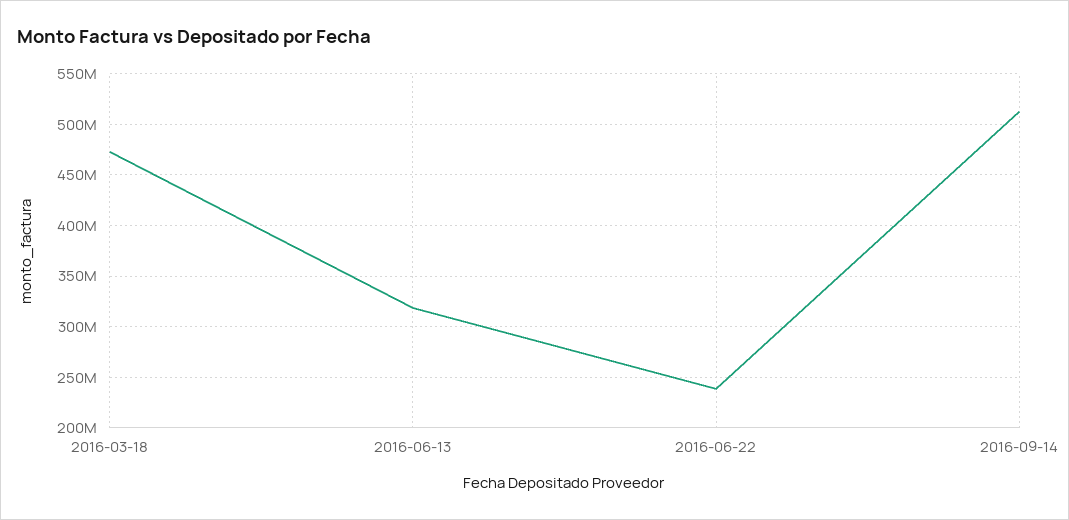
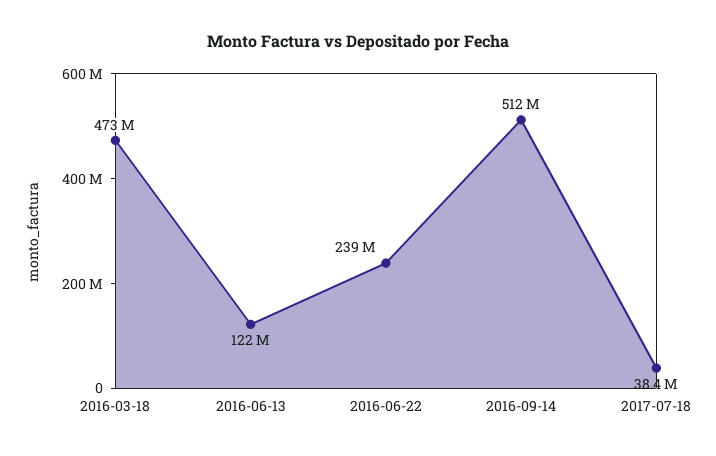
2016-06-13: 320000000 -> 122000000
2017-07-18: none -> 38400000

